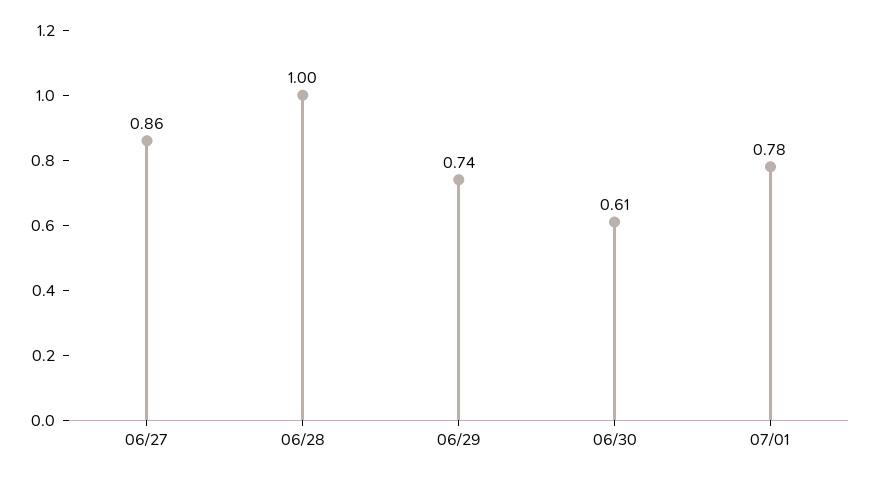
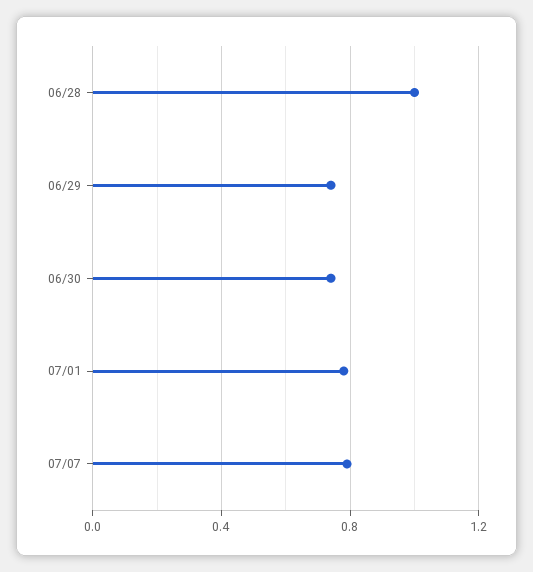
06/27: 0.86 -> none
06/30: 0.61 -> 0.75
07/07: none -> 0.8

